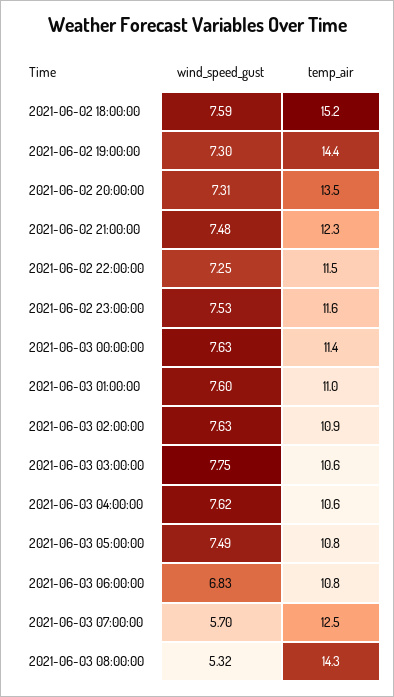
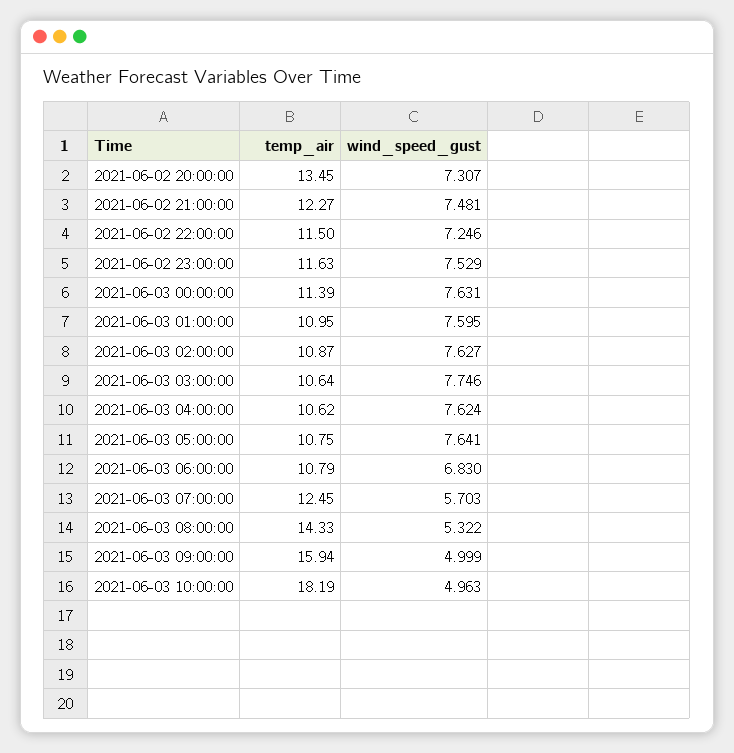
wind_speed_gust, 2021-06-02 18:00:00: 7.59 -> none
temp_air, 2021-06-02 18:00:00: 15.2 -> none
wind_speed_gust, 2021-06-02 19:00:00: 7.3 -> none
temp_air, 2021-06-02 19:00:00: 14.4 -> none
wind_speed_gust, 2021-06-03 05:00:00: 7.49 -> 7.641
temp_air, 2021-06-03 09:00:00: none -> 15.94
wind_speed_gust, 2021-06-03 09:00:00: none -> 4.999
temp_air, 2021-06-03 10:00:00: none -> 18.19
wind_speed_gust, 2021-06-03 10:00:00: none -> 4.963

